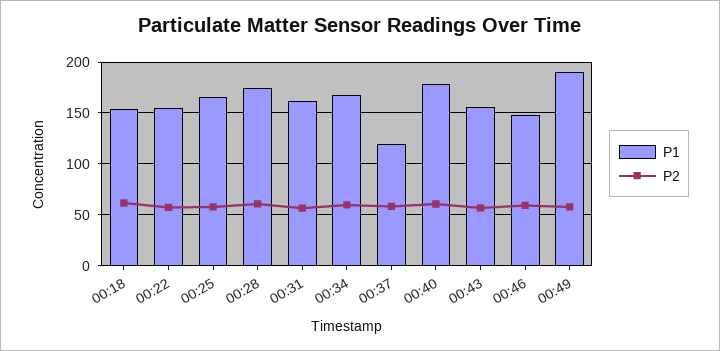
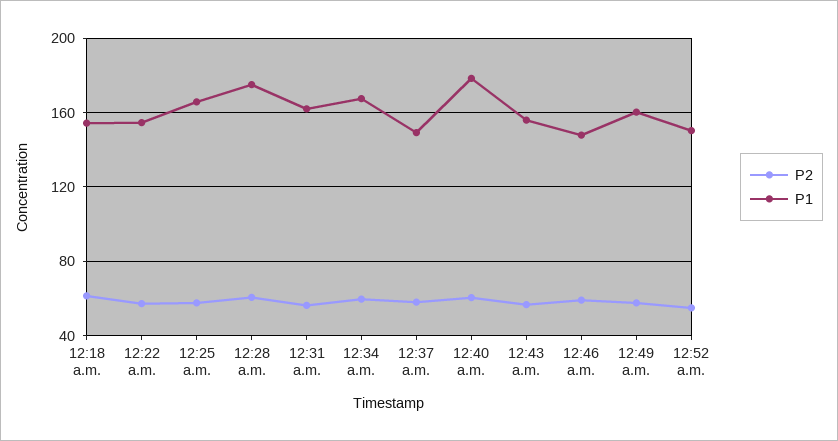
P1, 00:37: 120 -> 150
P1, 00:49: 190 -> 160
P2, 12:52 a.m.: none -> 55
P1, 12:52 a.m.: none -> 150

